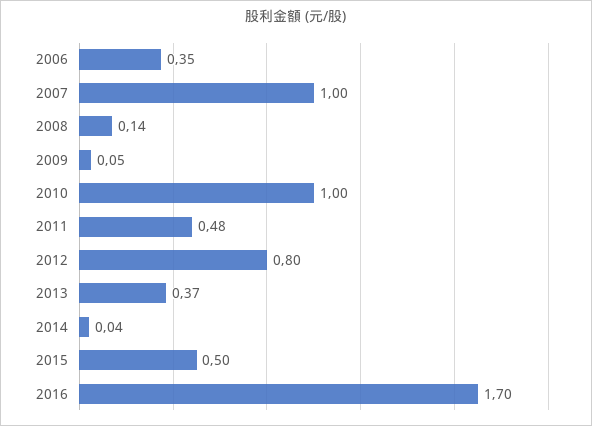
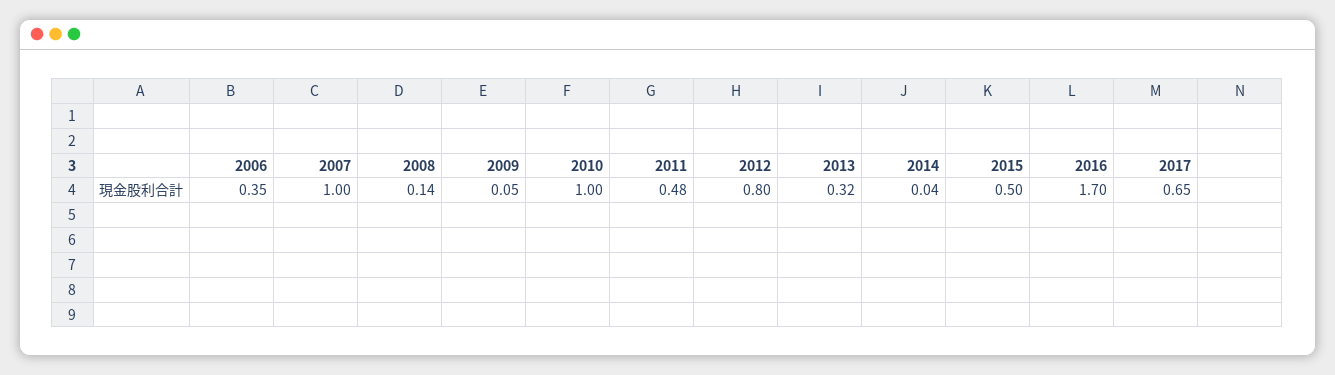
2013: 0.37 -> 0.32
2017: none -> 0.65

